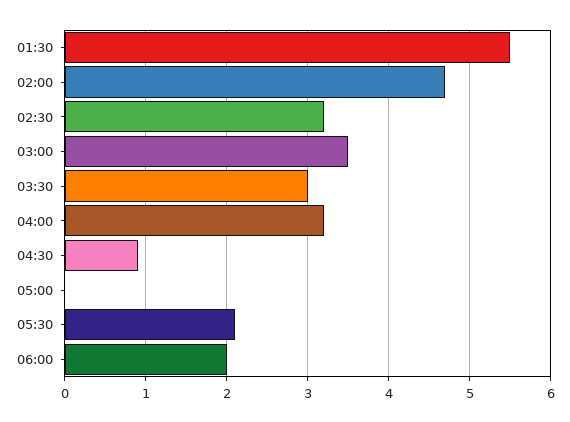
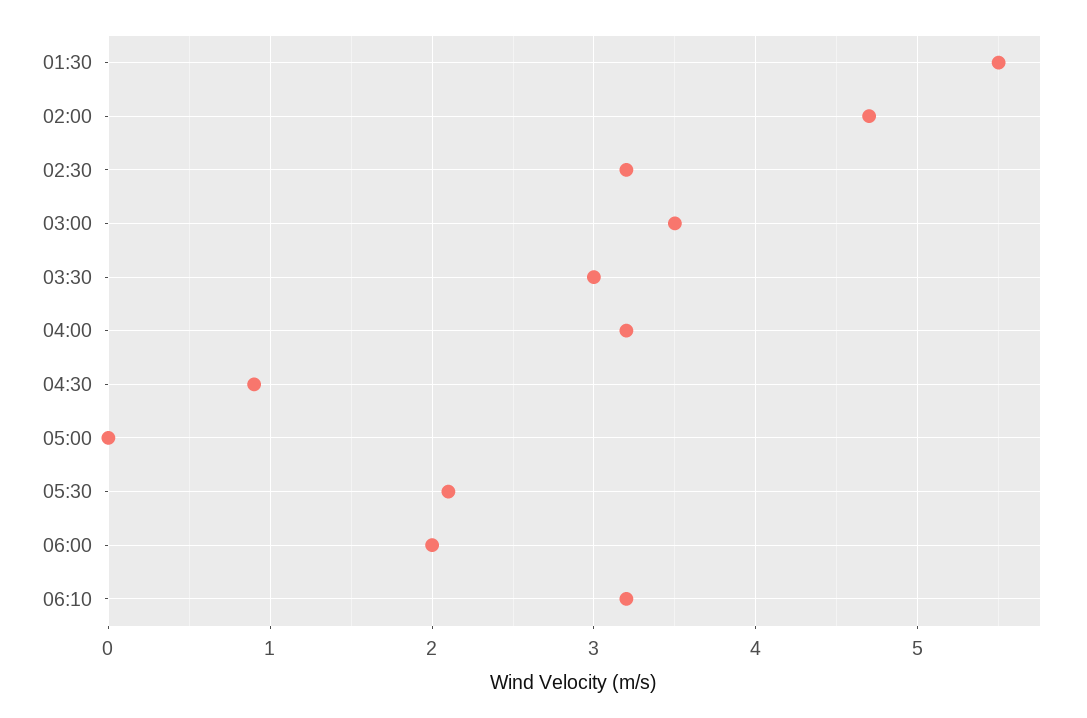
06:10: none -> 3.2

